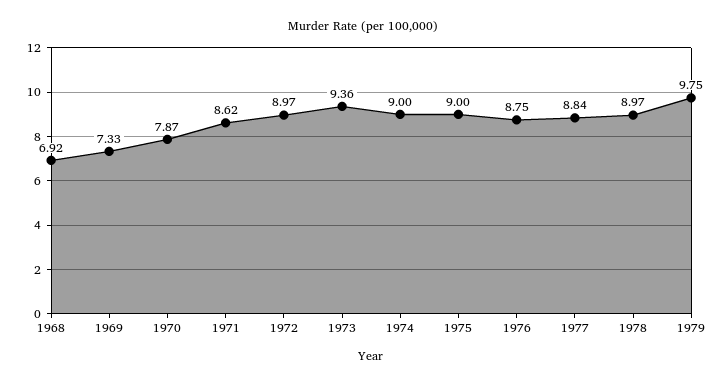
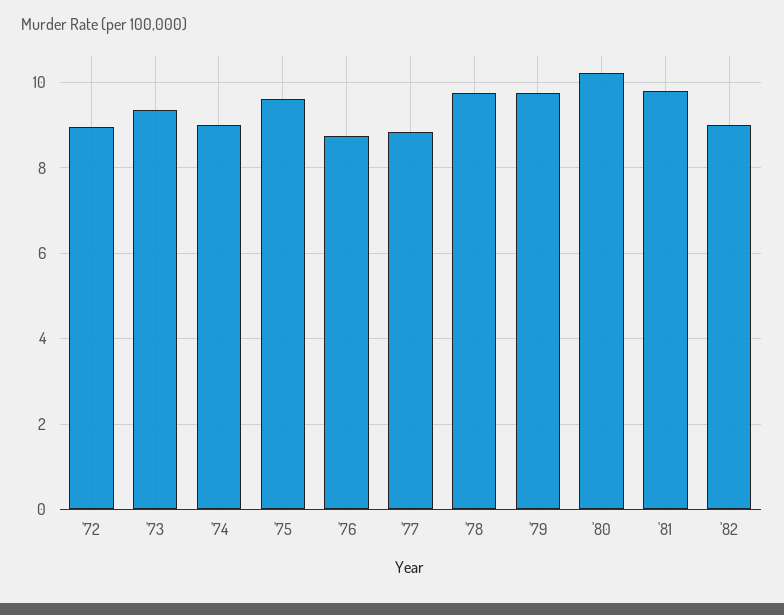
1968: 6.92 -> none
1969: 7.33 -> none
1970: 7.87 -> none
1971: 8.62 -> none
1975: 9 -> 9.6
1978: 8.97 -> 9.8
'80: none -> 10.2
'81: none -> 9.8
'82: none -> 9

